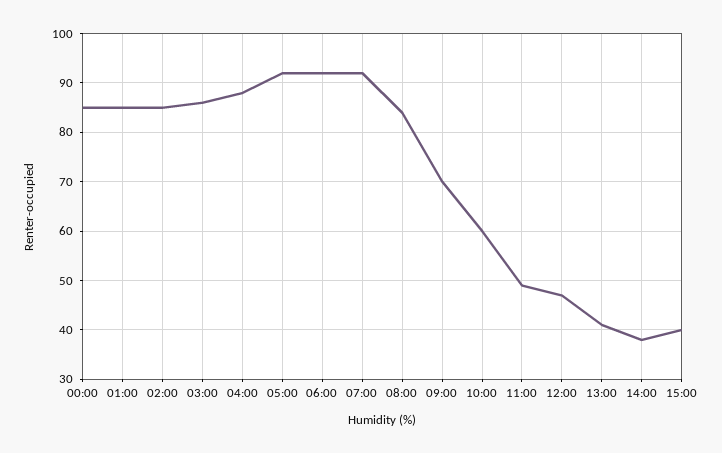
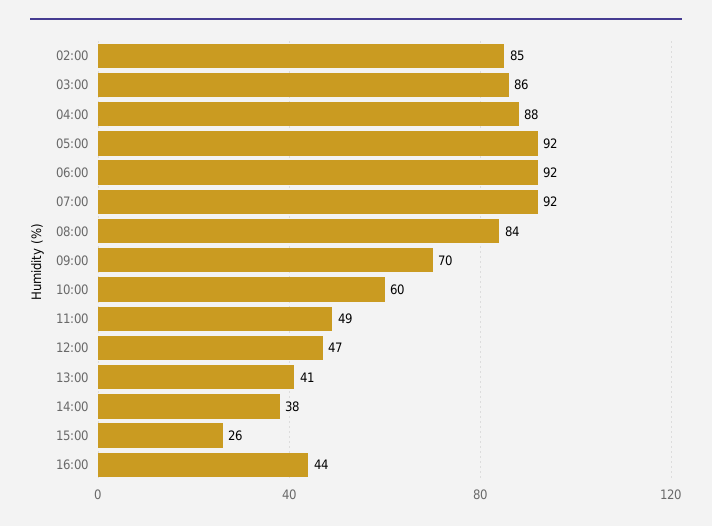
00:00: 85 -> none
01:00: 85 -> none
15:00: 40 -> 26
16:00: none -> 44

